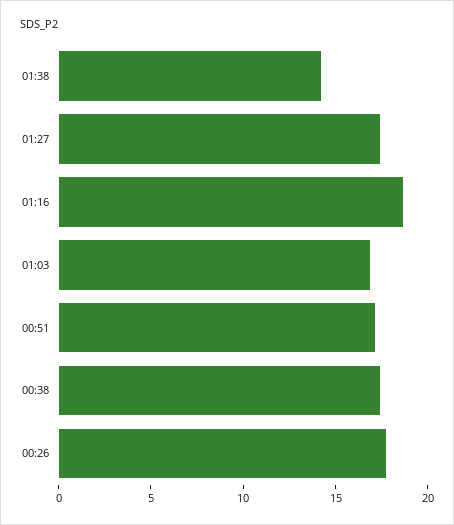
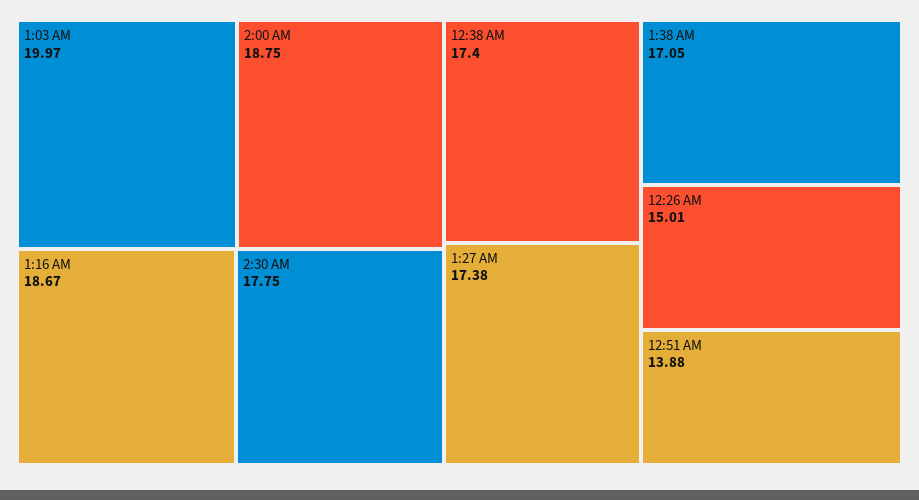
01:38: 14 -> 17.05
01:03: 17 -> 19.97
00:51: 17 -> 13.88
00:26: 18 -> 15.01
2:00 AM: none -> 18.75
2:30 AM: none -> 17.75

